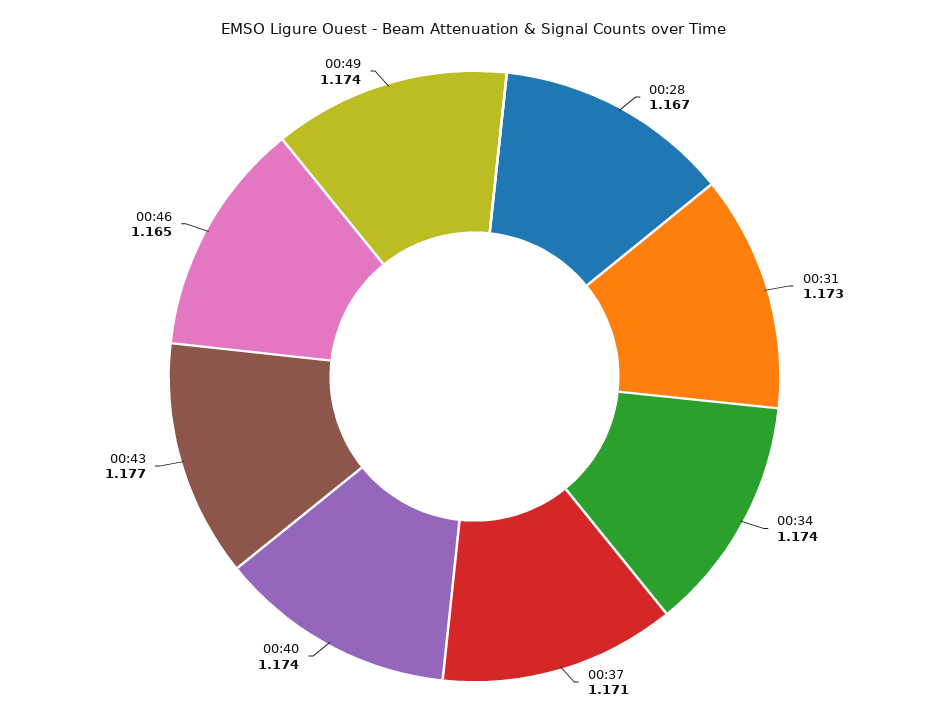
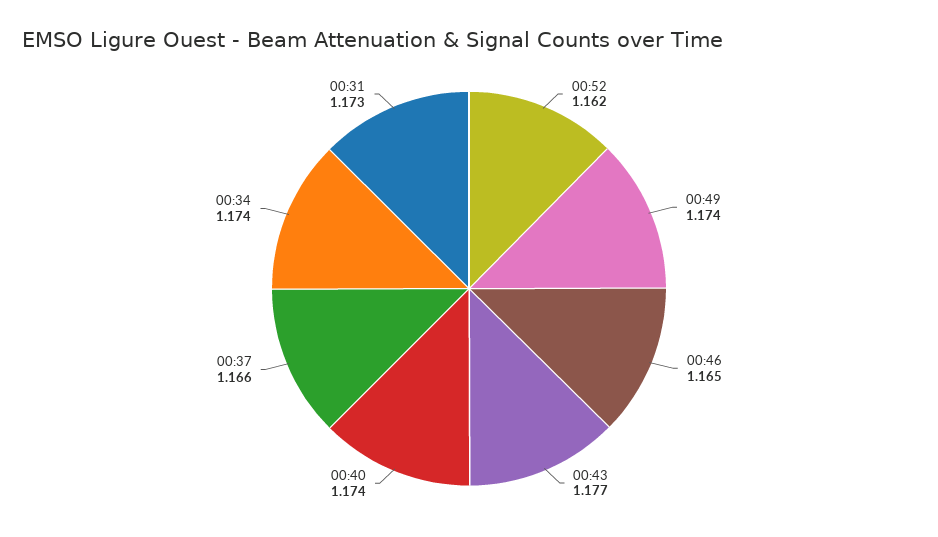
00:28: 1.167 -> none
00:37: 1.171 -> 1.166
00:52: none -> 1.162

